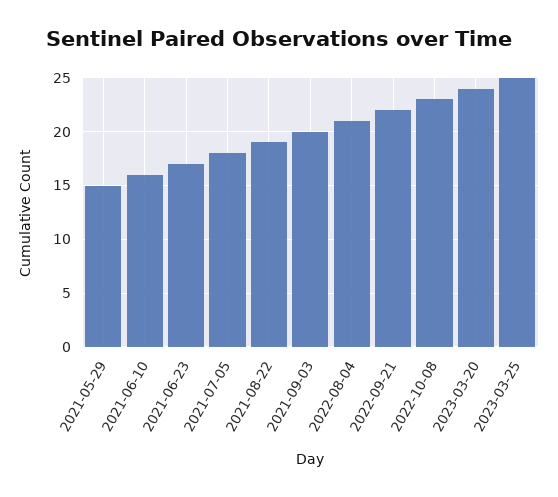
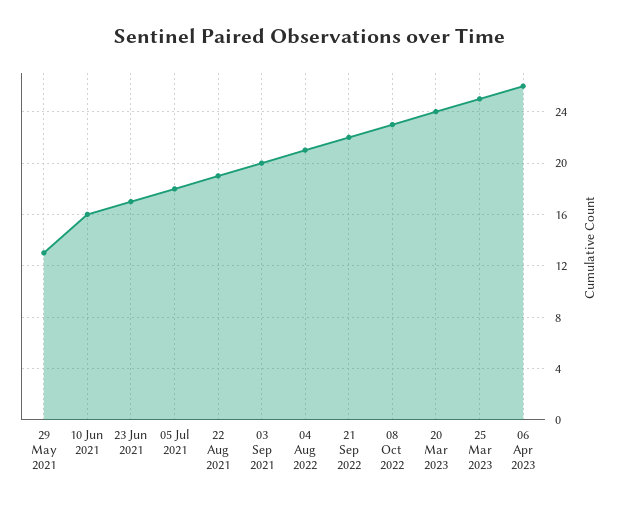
2021-05-29: 15 -> 13
06 Apr 2023: none -> 26

